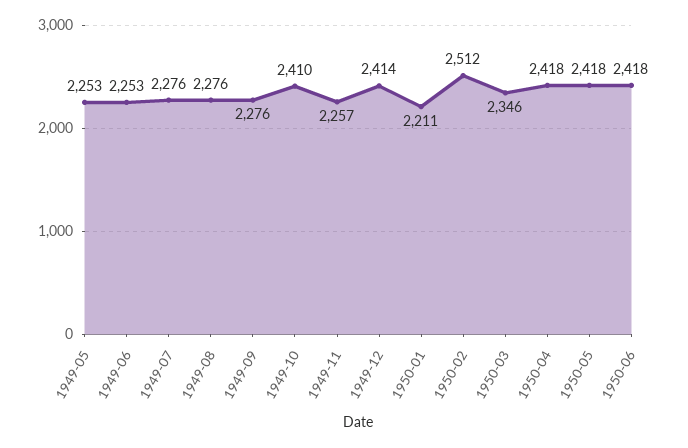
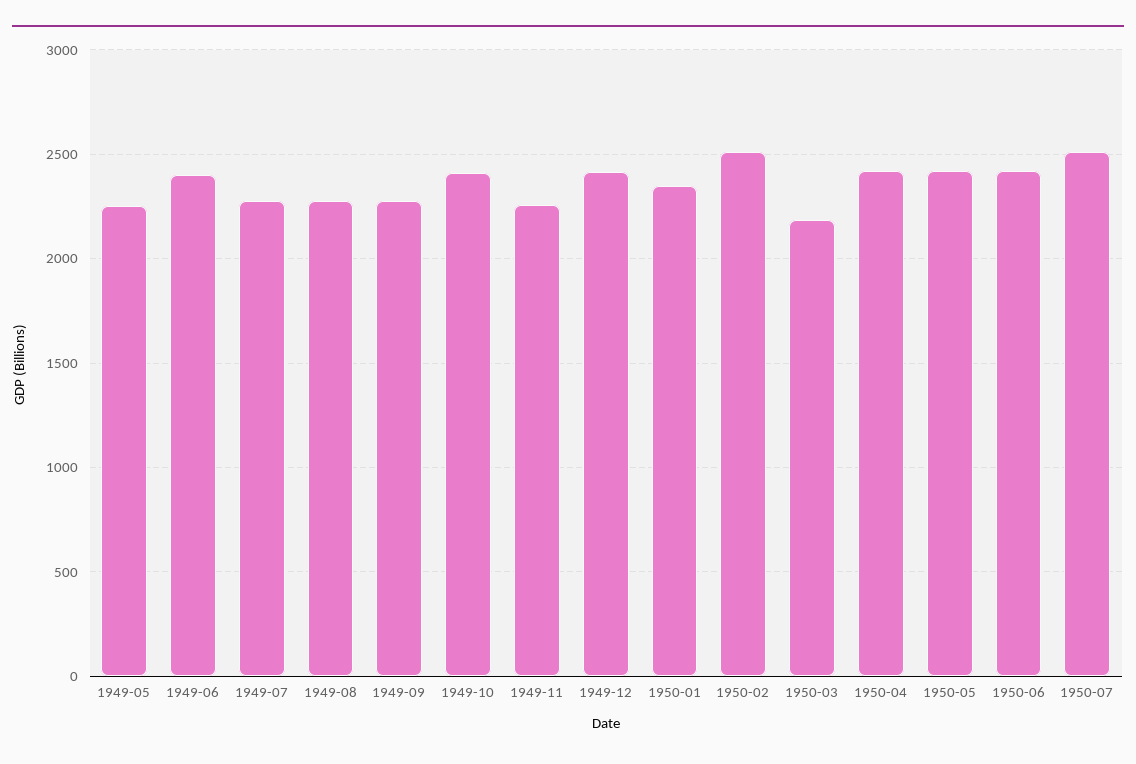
1949-06: 2253 -> 2400
1950-01: 2211 -> 2350
1950-03: 2346 -> 2200
1950-07: none -> 2500

